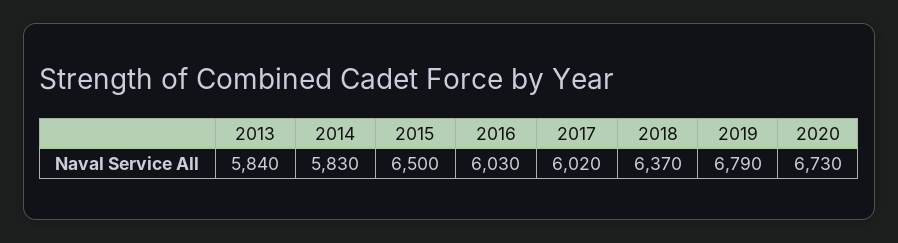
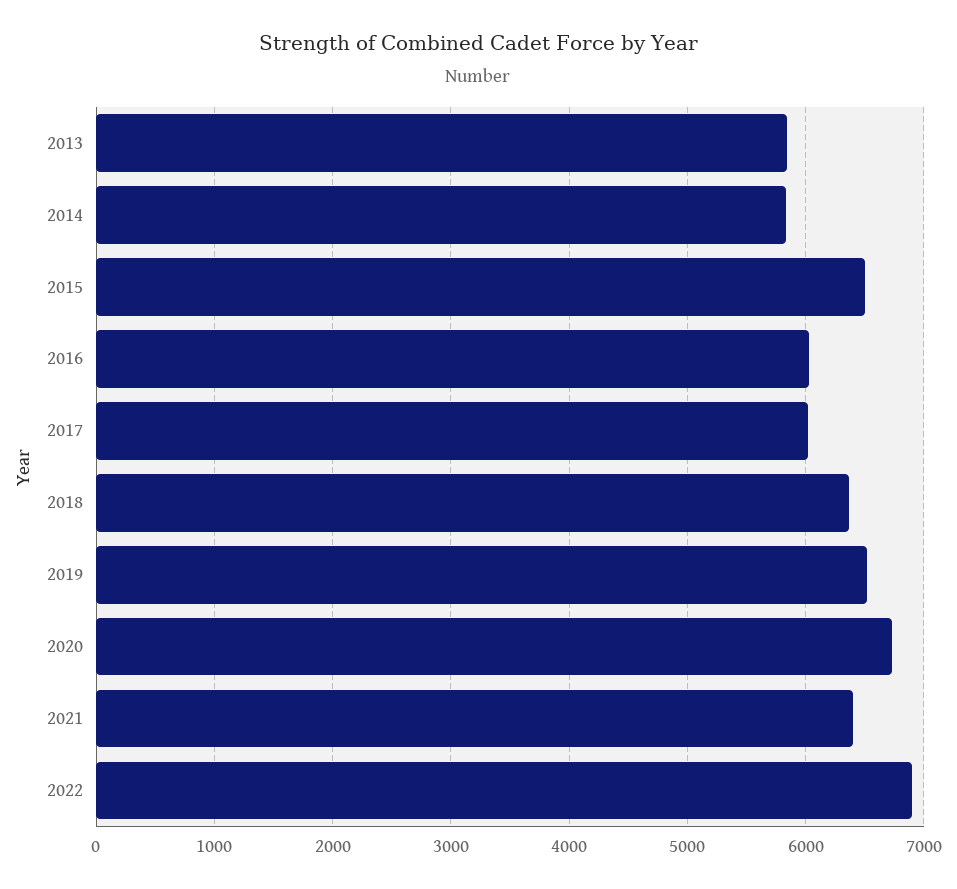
2019: 6790 -> 6500
2021: none -> 6400
2022: none -> 6900

